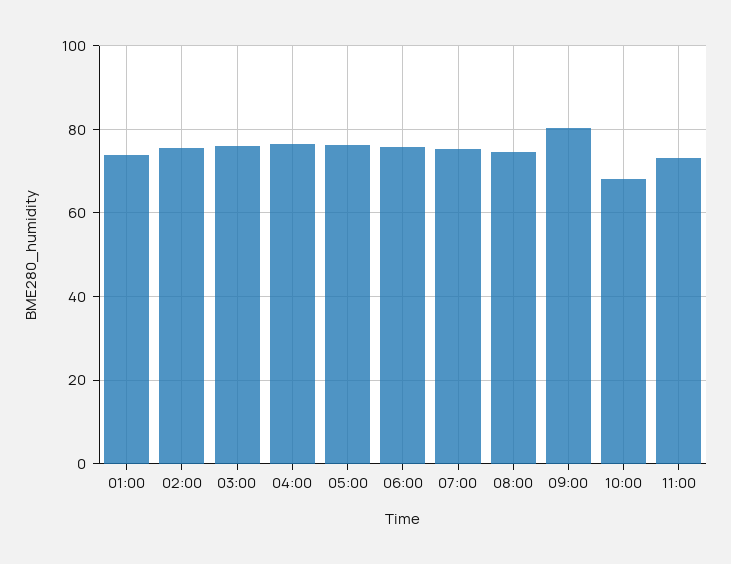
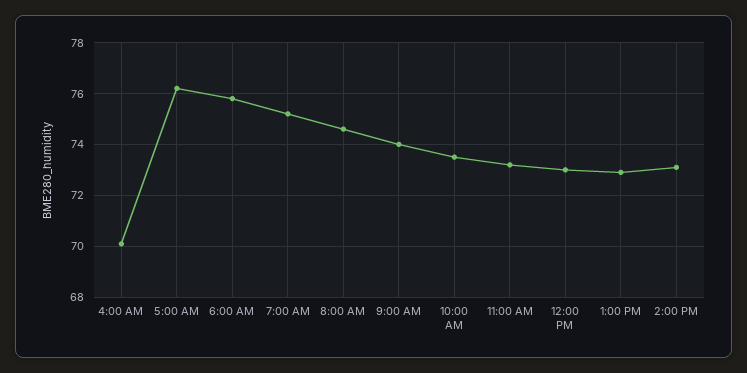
01:00: 74 -> none
02:00: 76 -> none
03:00: 76 -> none
04:00: 76 -> 70
09:00: 80 -> 74
10:00: 68 -> 73.5
12:00 PM: none -> 73
1:00 PM: none -> 73
2:00 PM: none -> 73

